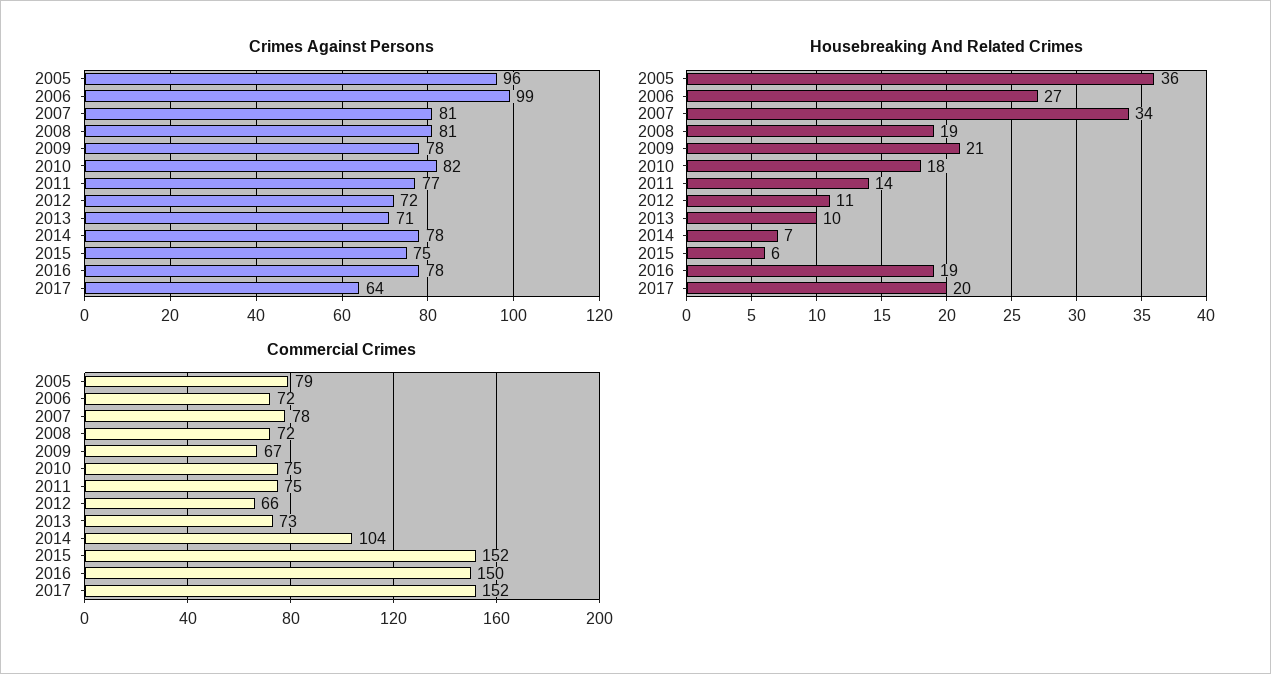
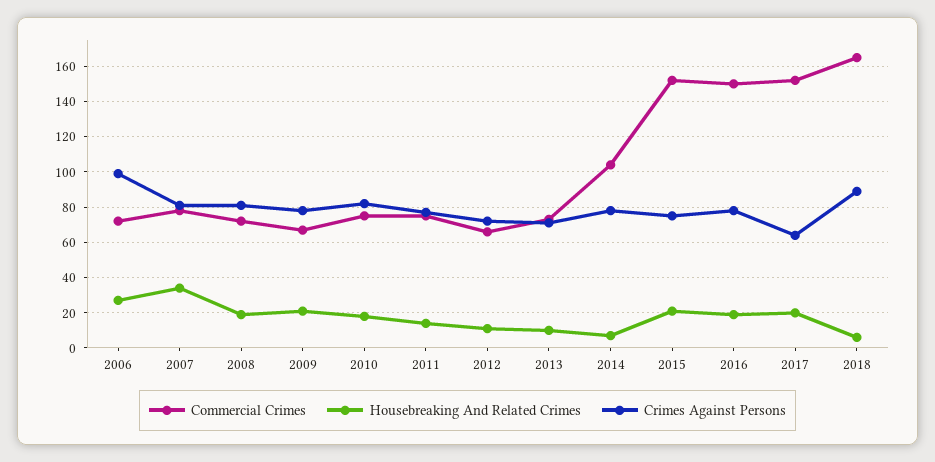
Crimes Against Persons, 2005: 96 -> none
Housebreaking And Related Crimes, 2005: 36 -> none
Housebreaking And Related Crimes, 2015: 6 -> 20
Commercial Crimes, 2005: 79 -> none
Commercial Crimes, 2018: none -> 165
Housebreaking And Related Crimes, 2018: none -> 5
Crimes Against Persons, 2018: none -> 90

